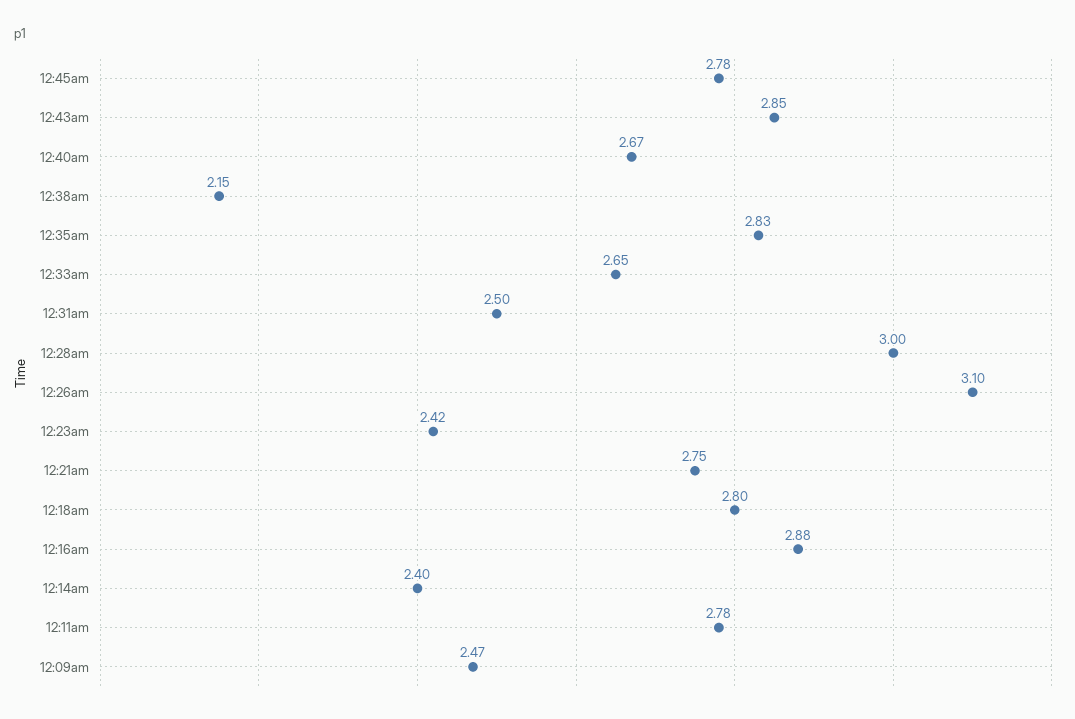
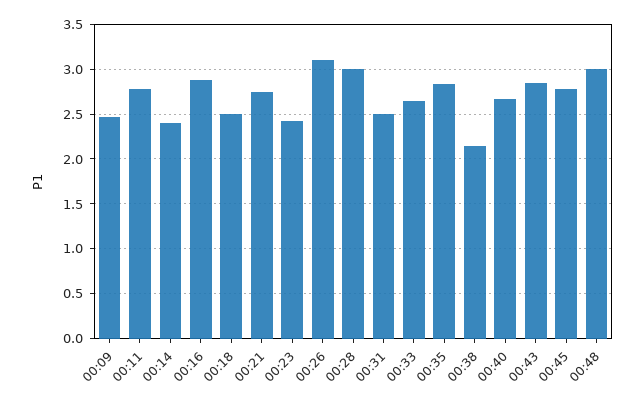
12:18am: 2.8 -> 2.5
00:48: none -> 3

